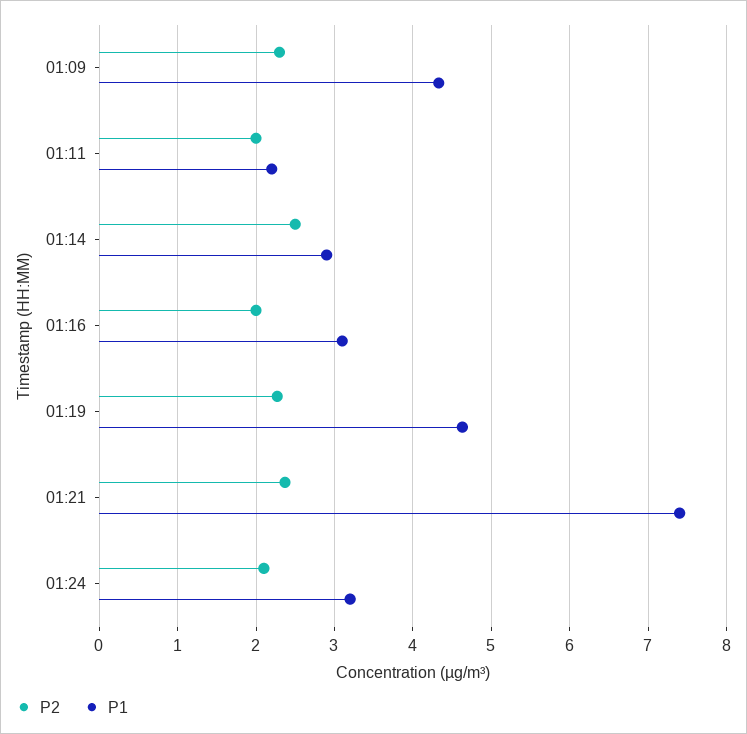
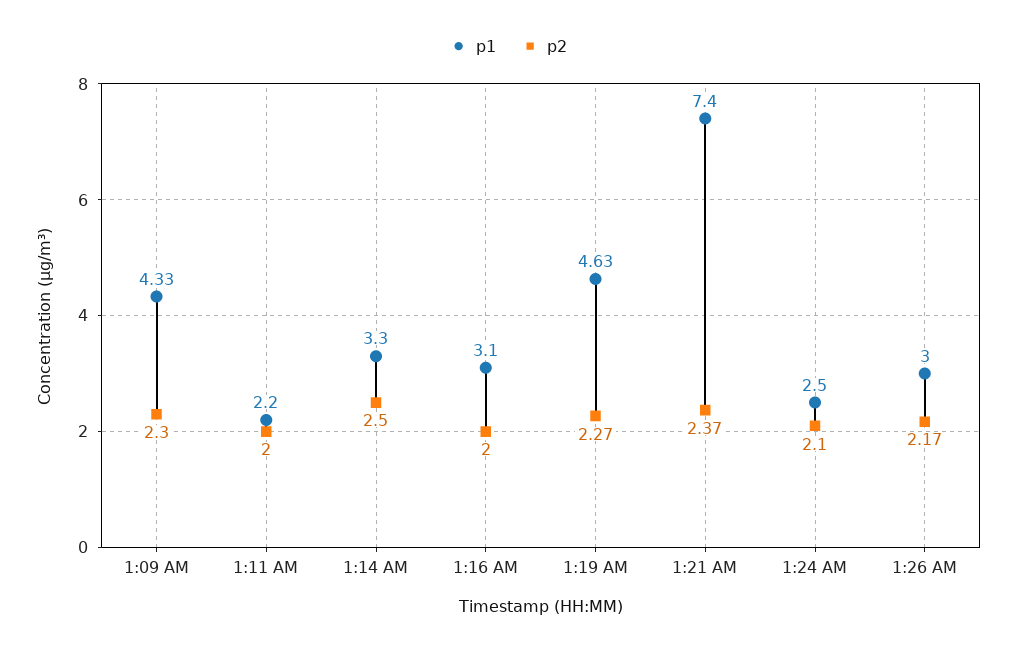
P1, 01:14: 2.9 -> 3.3
P1, 01:24: 3.2 -> 2.5
P1, 1:26 AM: none -> 3
P2, 1:26 AM: none -> 2.17

